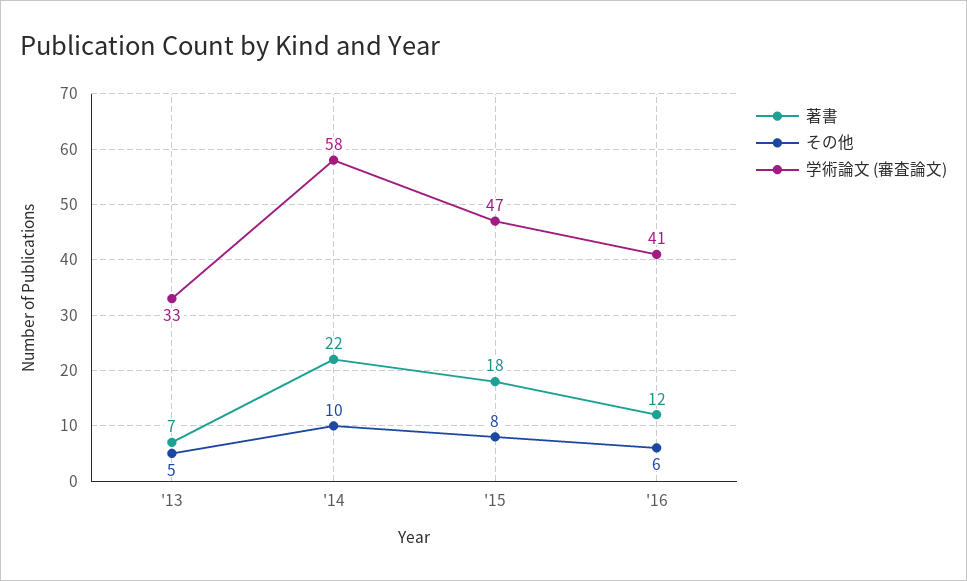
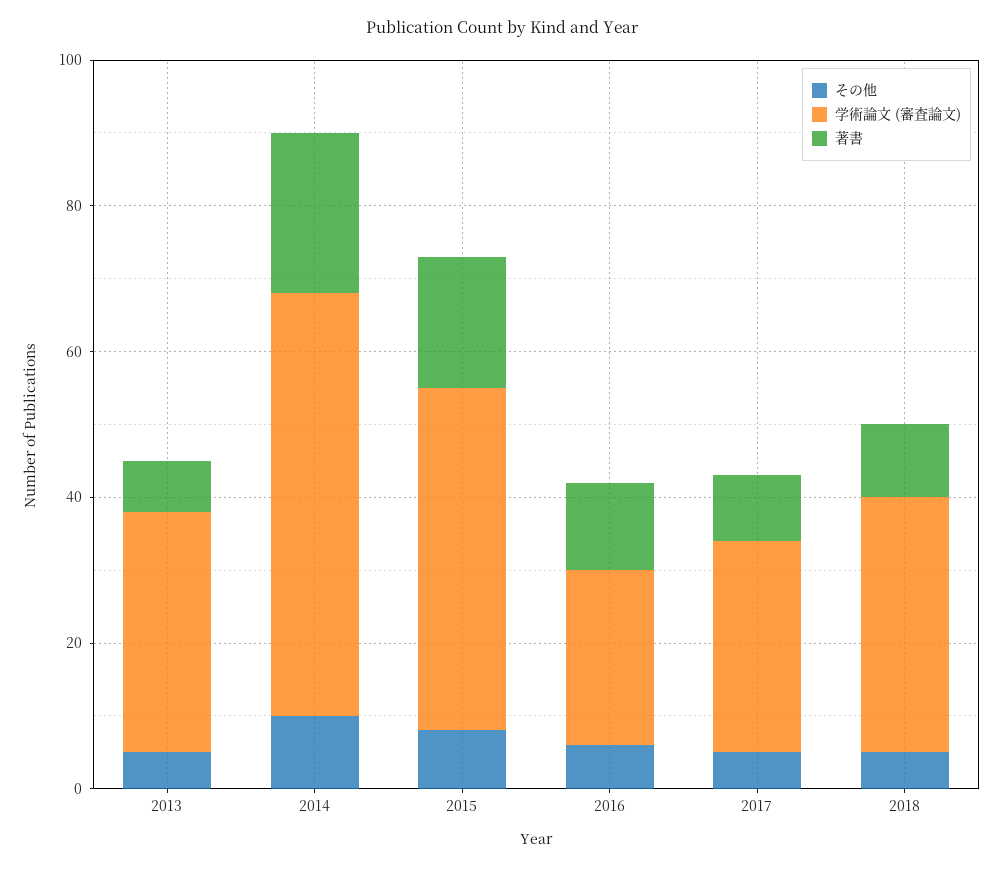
学術論文 (審査論文), '16: 41 -> 25
その他, 2017: none -> 5
学術論文 (審査論文), 2017: none -> 30
著書, 2017: none -> 10
その他, 2018: none -> 5
学術論文 (審査論文), 2018: none -> 35
著書, 2018: none -> 10

